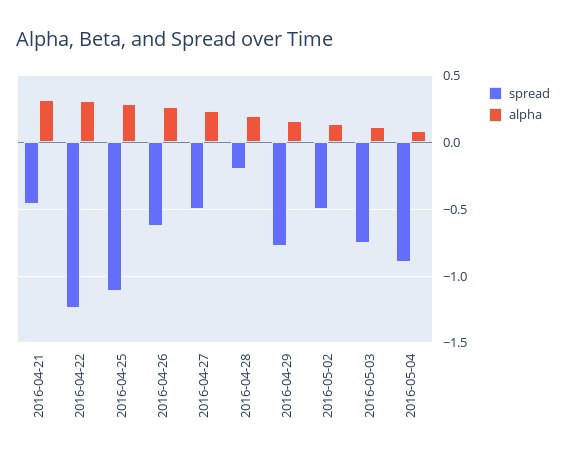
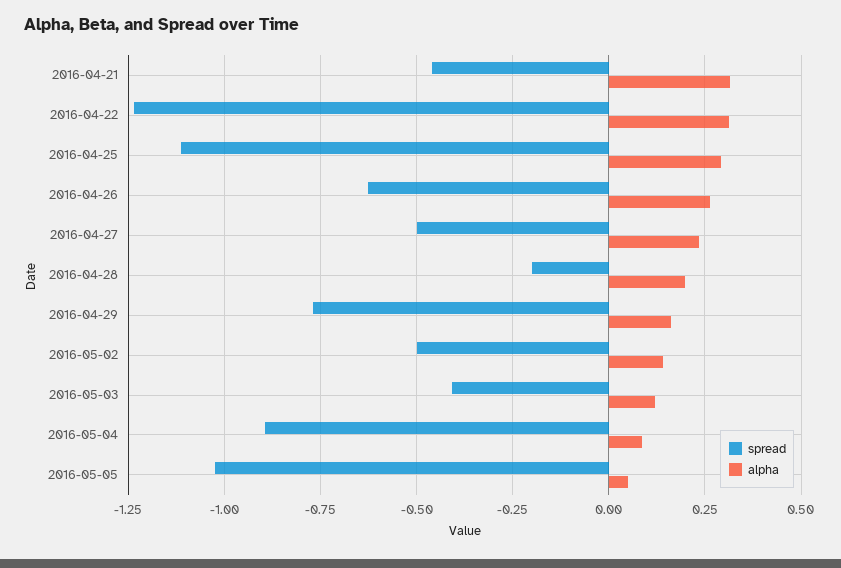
spread, 2016-05-03: -0.75 -> -0.4
spread, 2016-05-05: none -> -1.025
alpha, 2016-05-05: none -> 0.05

